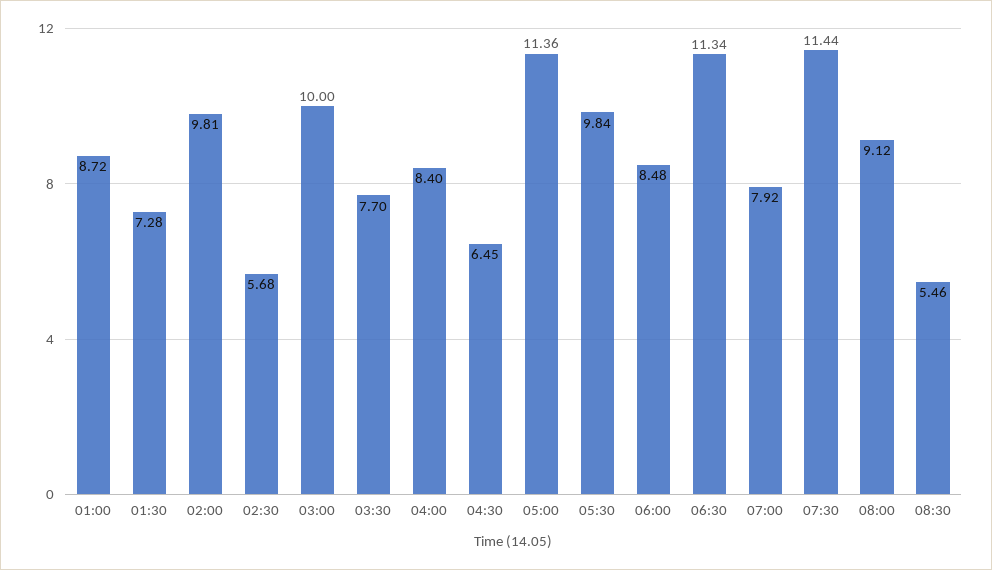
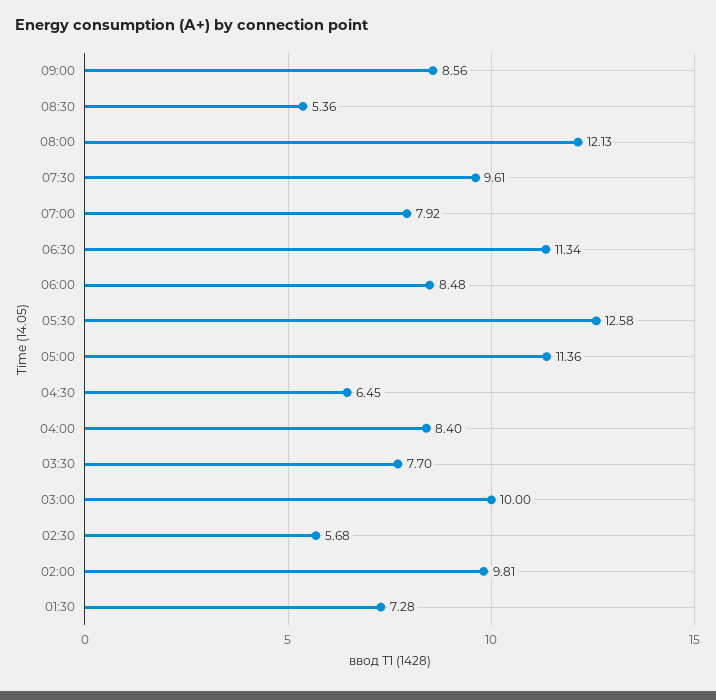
01:00: 8.72 -> none
05:30: 9.84 -> 12.58
07:30: 11.44 -> 9.61
08:00: 9.12 -> 12.13
08:30: 5.46 -> 5.36
09:00: none -> 8.56

